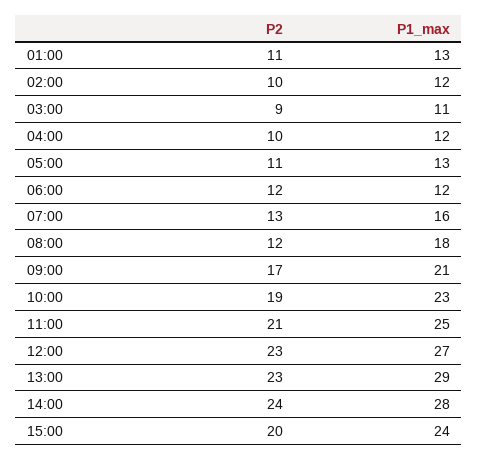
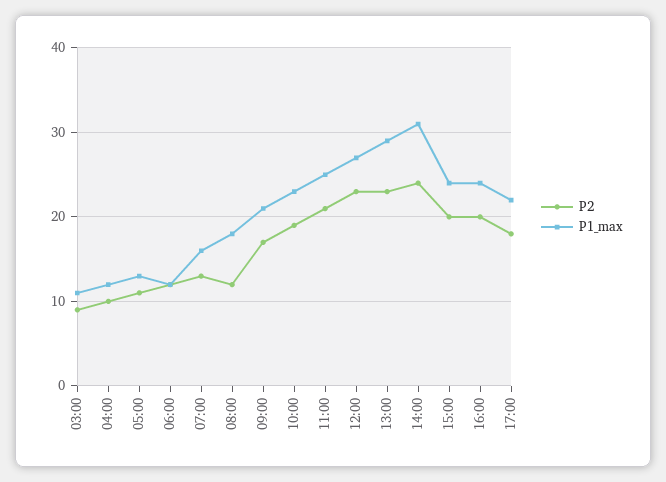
P2, 01:00: 11 -> none
P1_max, 01:00: 13 -> none
P2, 02:00: 10 -> none
P1_max, 02:00: 12 -> none
P1_max, 14:00: 28 -> 31
P2, 16:00: none -> 20
P1_max, 16:00: none -> 24
P2, 17:00: none -> 18
P1_max, 17:00: none -> 22

